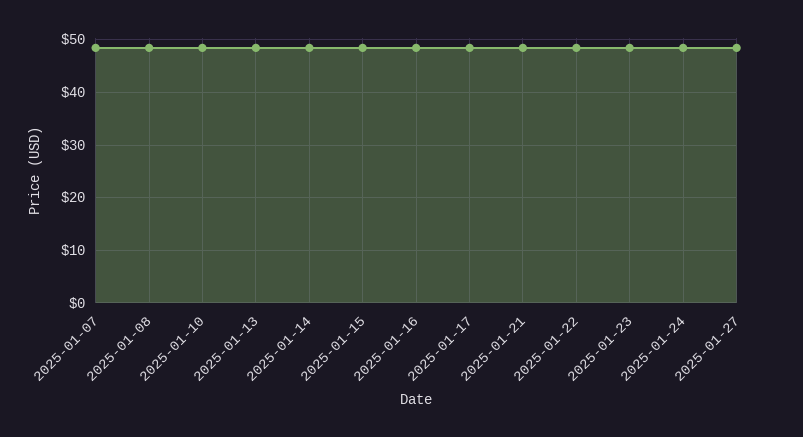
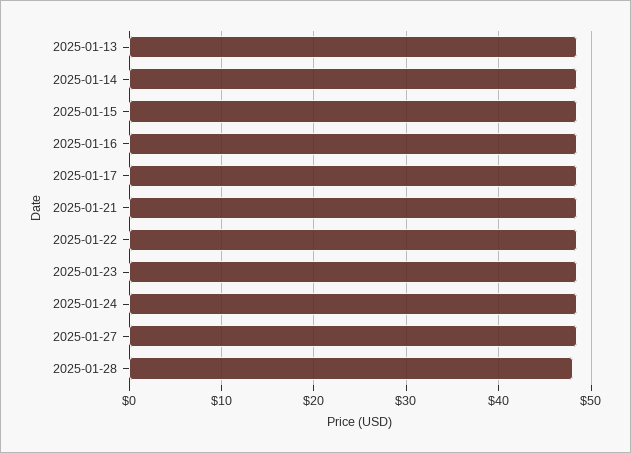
2025-01-07: 48 -> none
2025-01-08: 48 -> none
2025-01-10: 48 -> none
2025-01-28: none -> 48

